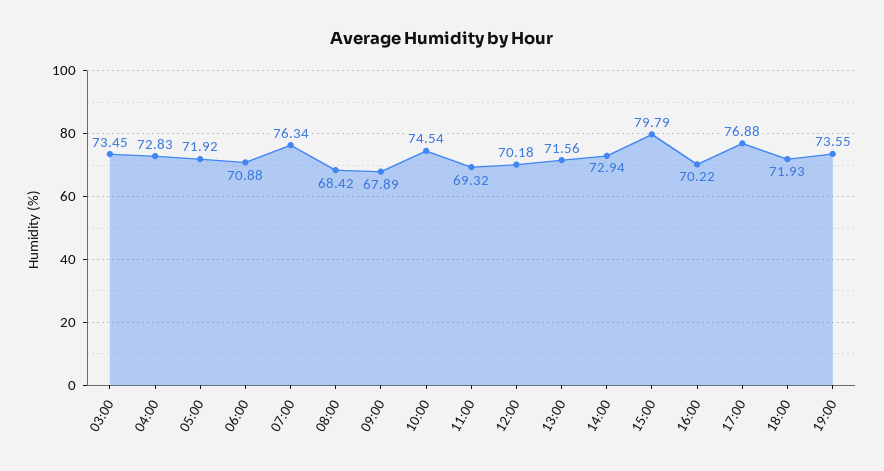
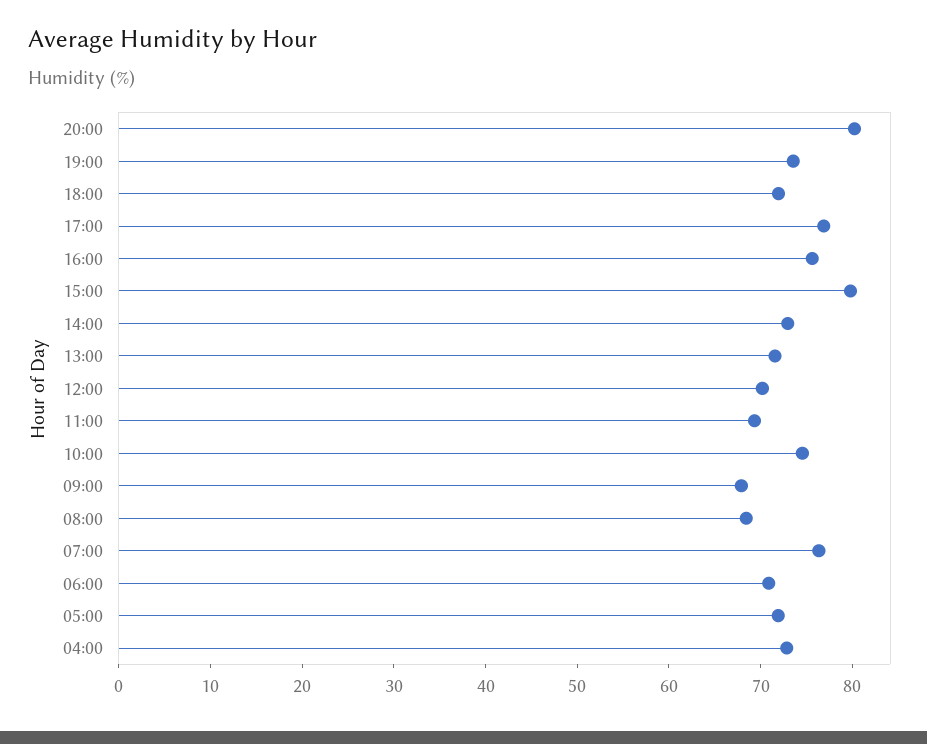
03:00: 73.45 -> none
16:00: 70.22 -> 76
20:00: none -> 80

